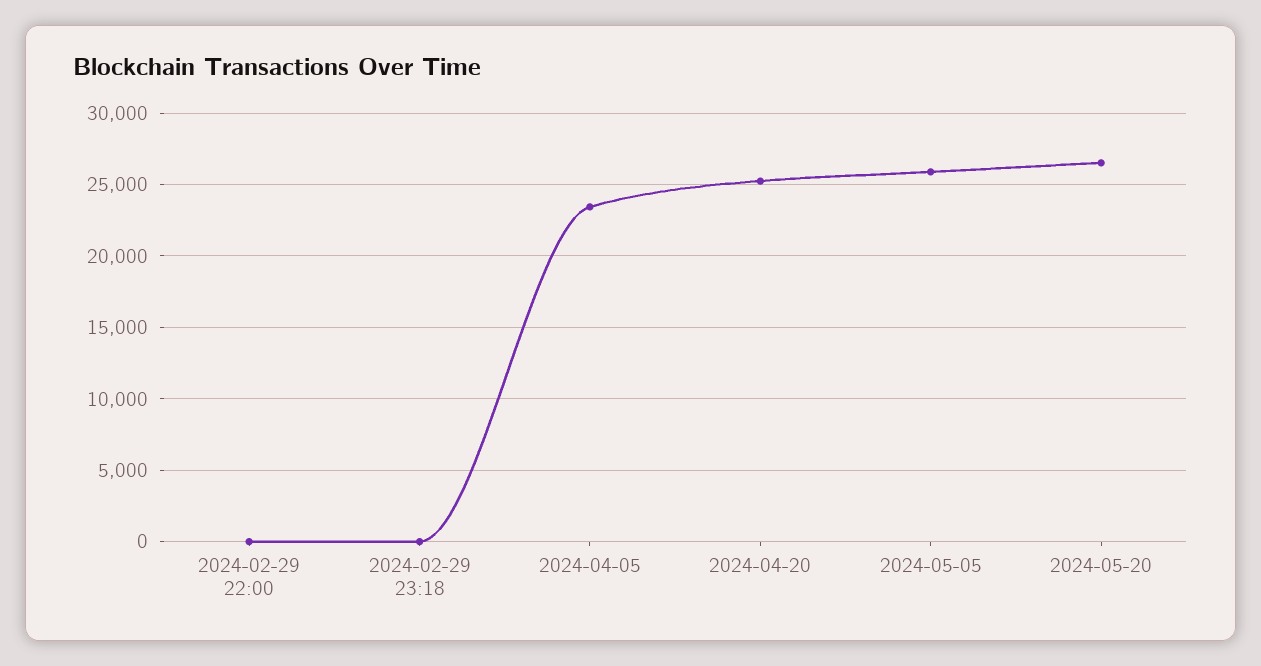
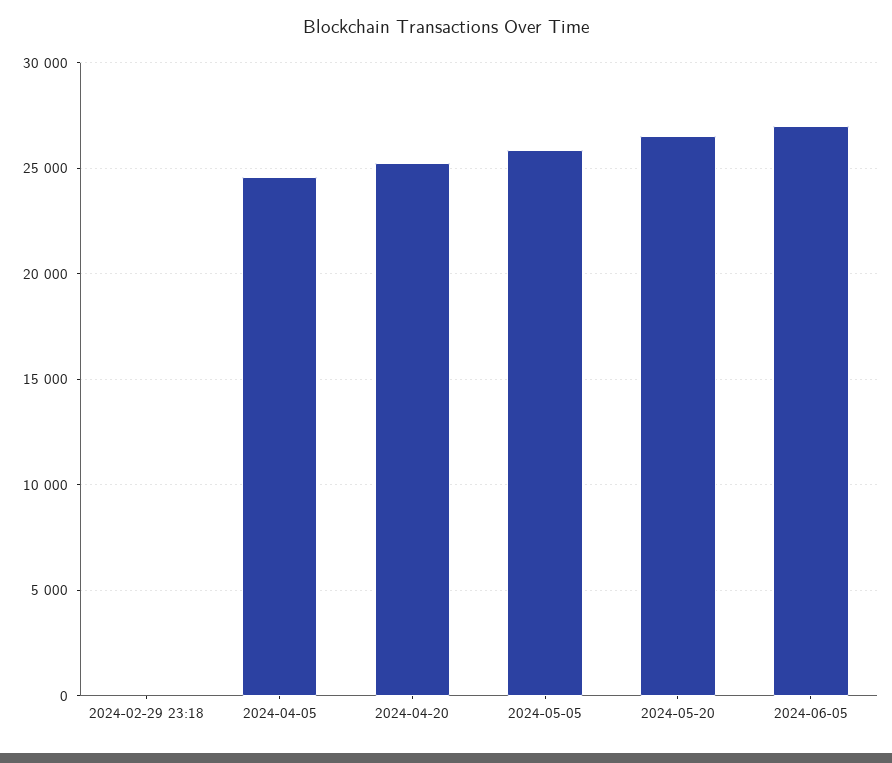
2024-02-29 22:00: 0 -> none
2024-04-05: 23500 -> 24500
2024-06-05: none -> 27000

